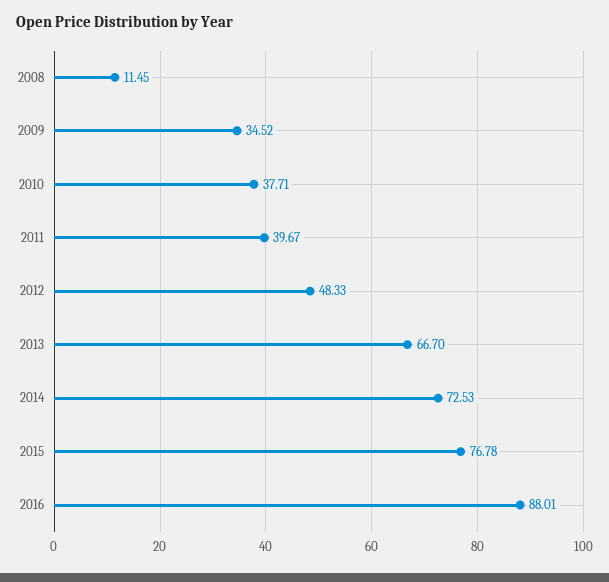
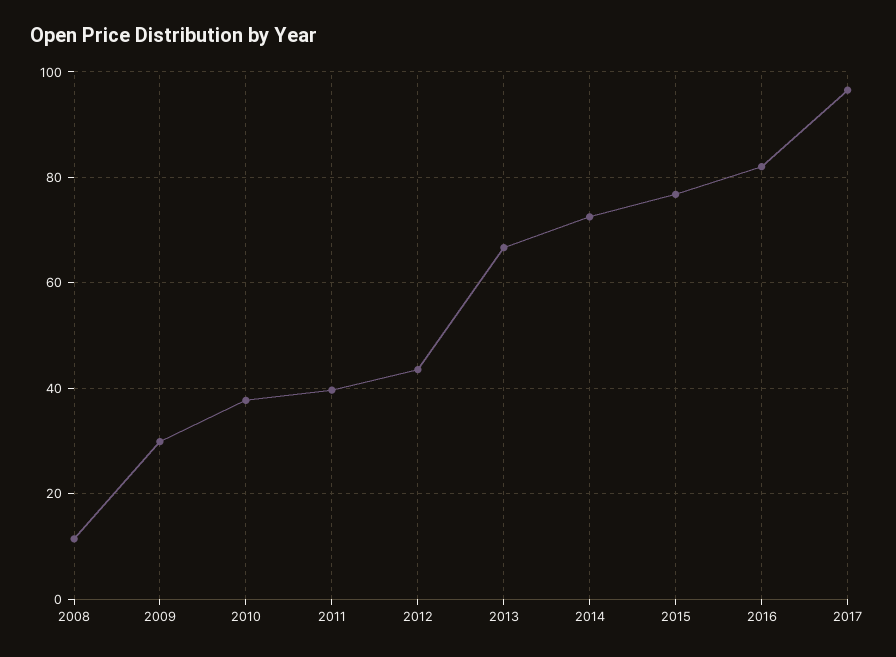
2009: 34.52 -> 30
2012: 48.33 -> 44
2016: 88.01 -> 82
2017: none -> 96

